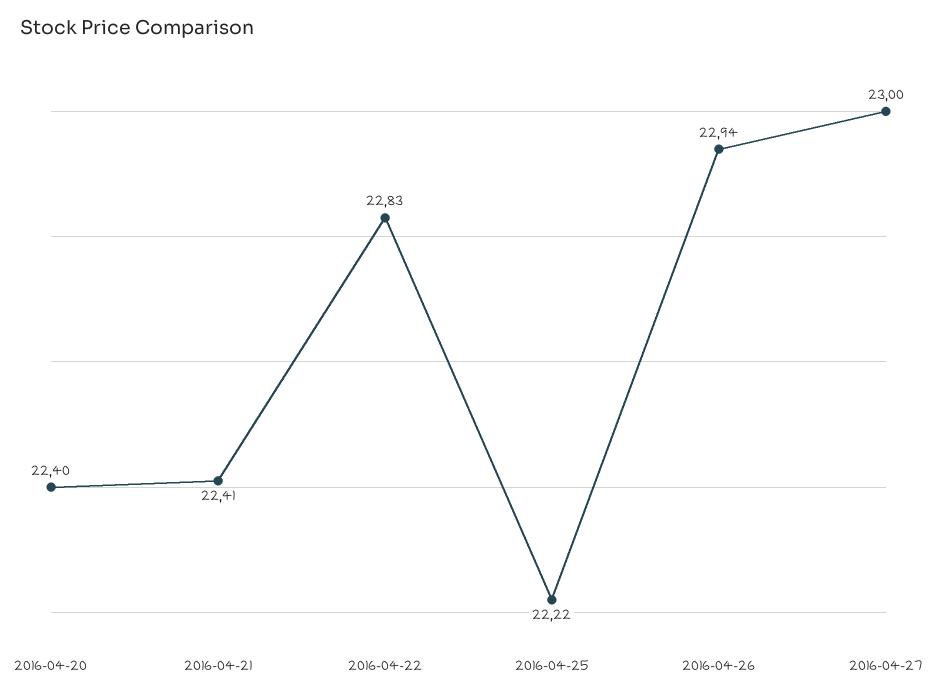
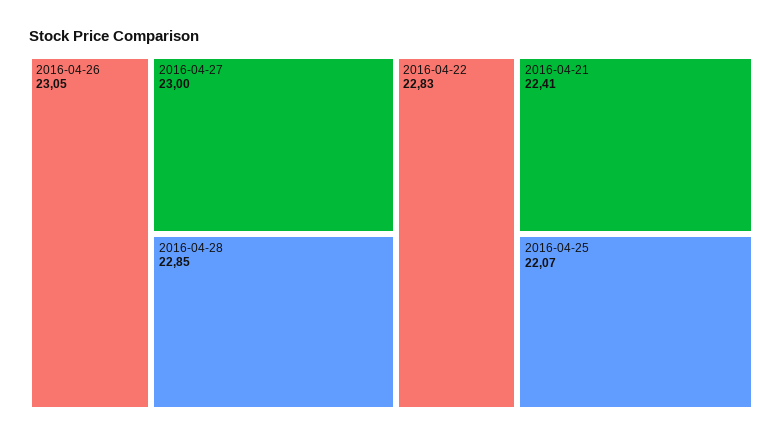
2016-04-20: 22.4 -> none
2016-04-25: 22.22 -> 22.07
2016-04-26: 22.94 -> 23.05
2016-04-28: none -> 22.85

